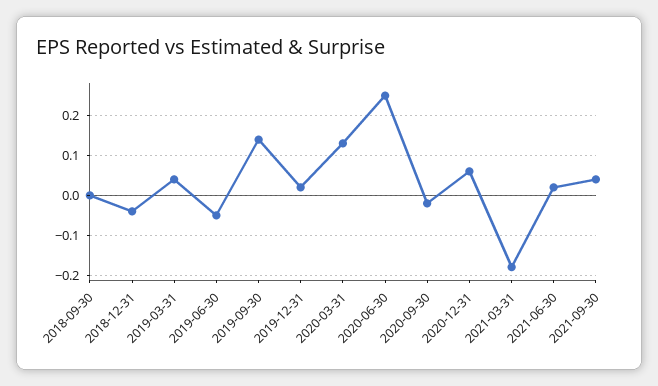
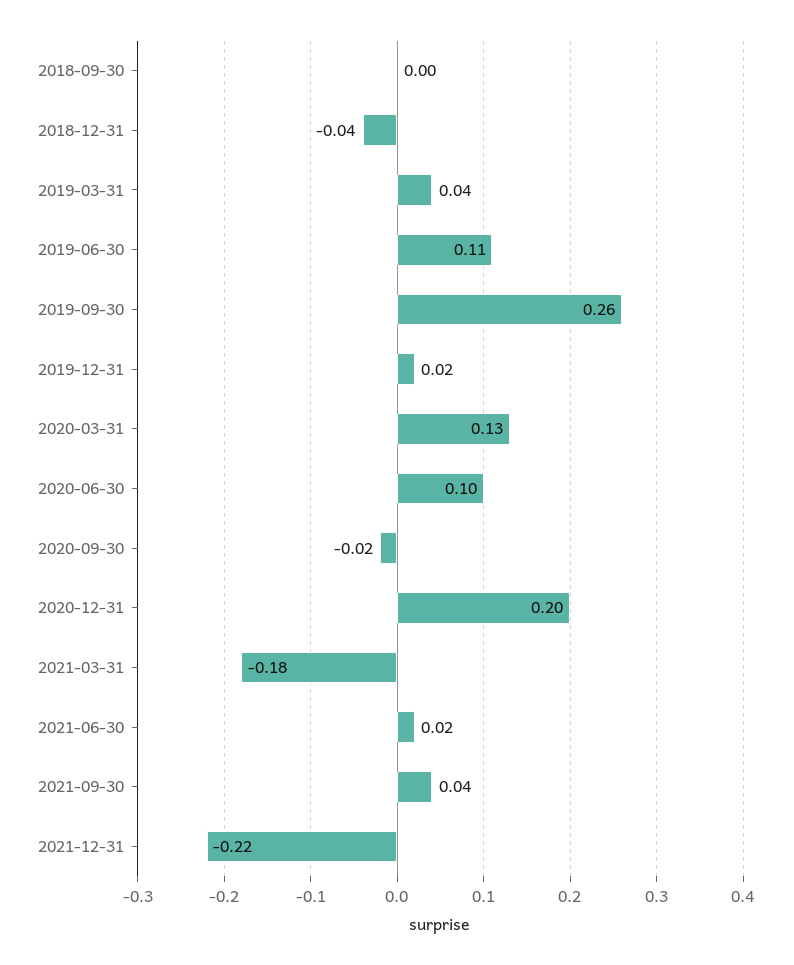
2019-06-30: -0.05 -> 0.11
2019-09-30: 0.15 -> 0.26
2020-06-30: 0.25 -> 0.1
2020-12-31: 0.05 -> 0.2
2021-12-31: none -> -0.22

